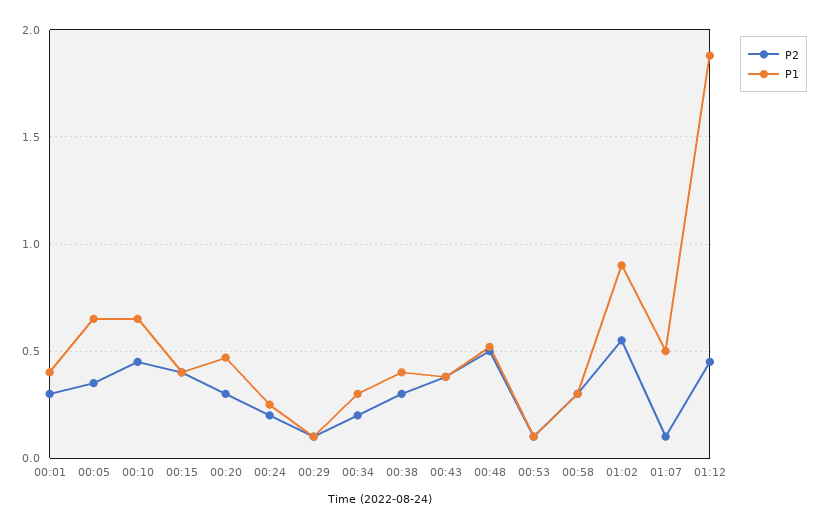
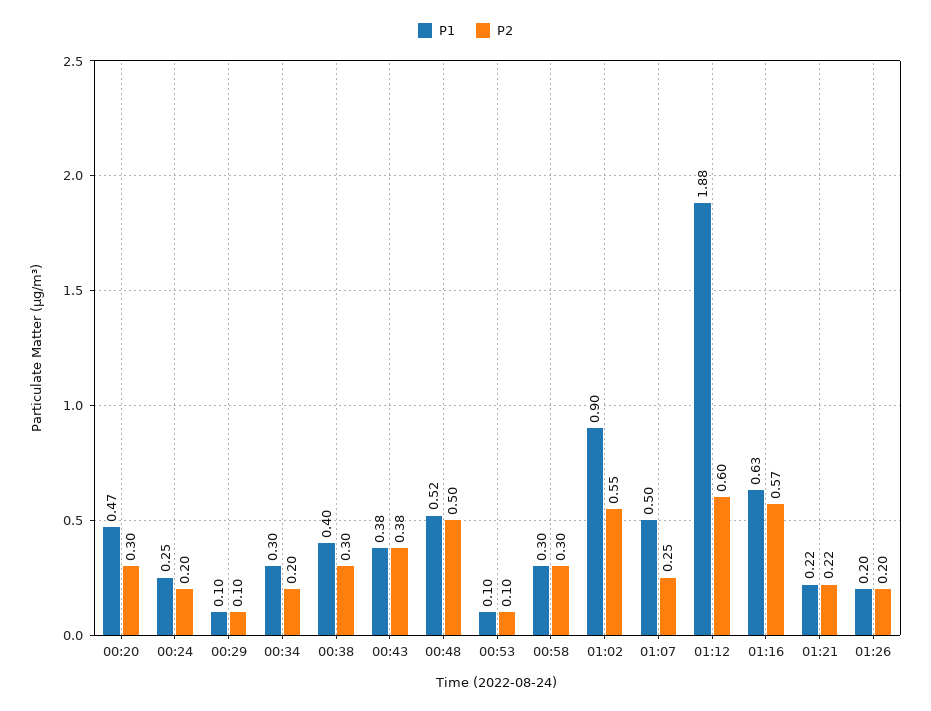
P2, 00:01: 0.3 -> none
P1, 00:01: 0.4 -> none
P2, 00:05: 0.35 -> none
P1, 00:05: 0.65 -> none
P2, 00:10: 0.45 -> none
P1, 00:10: 0.65 -> none
P2, 00:15: 0.4 -> none
P1, 00:15: 0.4 -> none
P2, 01:07: 0.1 -> 0.25
P2, 01:12: 0.45 -> 0.6
P1, 01:16: none -> 0.63
P2, 01:16: none -> 0.57
P1, 01:21: none -> 0.22
P2, 01:21: none -> 0.22
P1, 01:26: none -> 0.2
P2, 01:26: none -> 0.2

